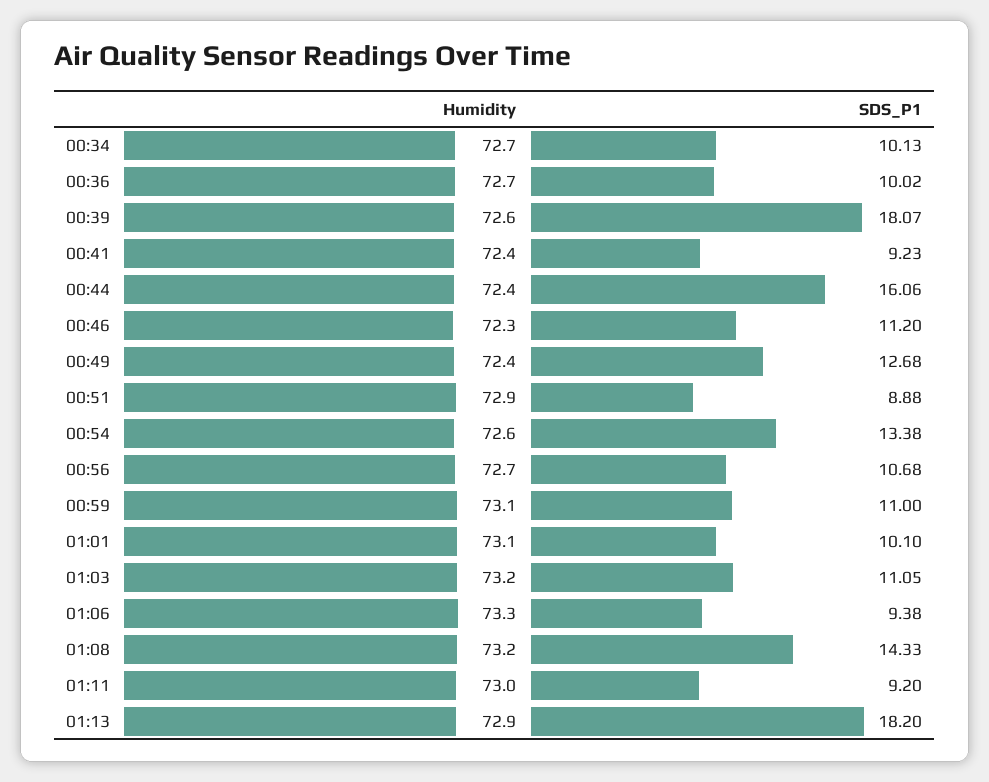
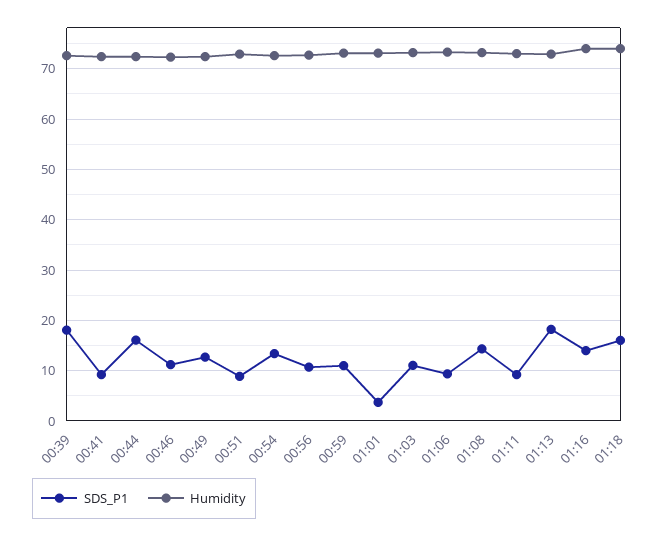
Humidity, 00:34: 72.7 -> none
SDS_P1, 00:34: 10.13 -> none
Humidity, 00:36: 72.7 -> none
SDS_P1, 00:36: 10.02 -> none
SDS_P1, 01:01: 10.1 -> 4
SDS_P1, 01:16: none -> 14
Humidity, 01:16: none -> 74
SDS_P1, 01:18: none -> 16
Humidity, 01:18: none -> 74

